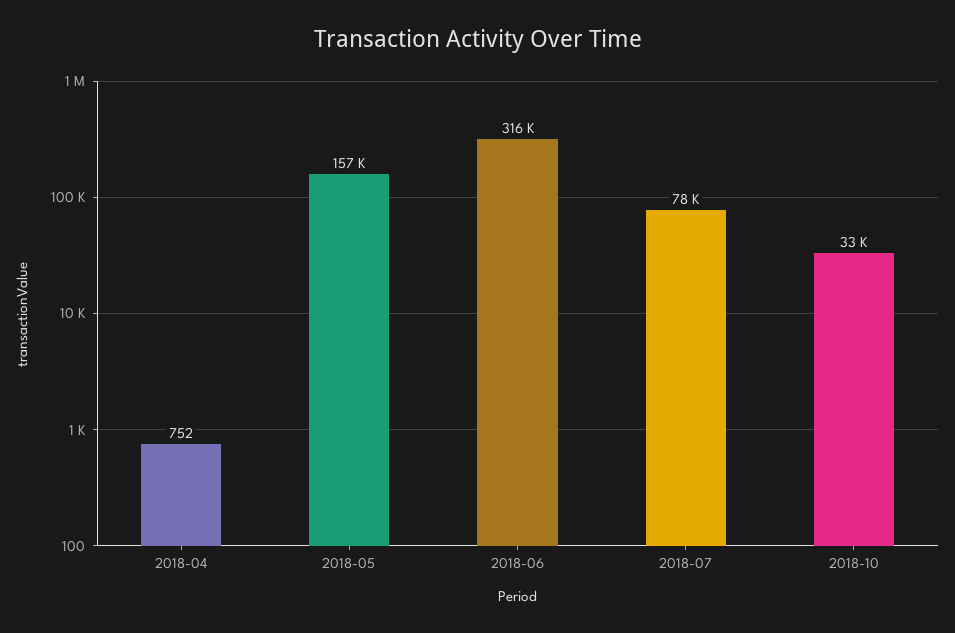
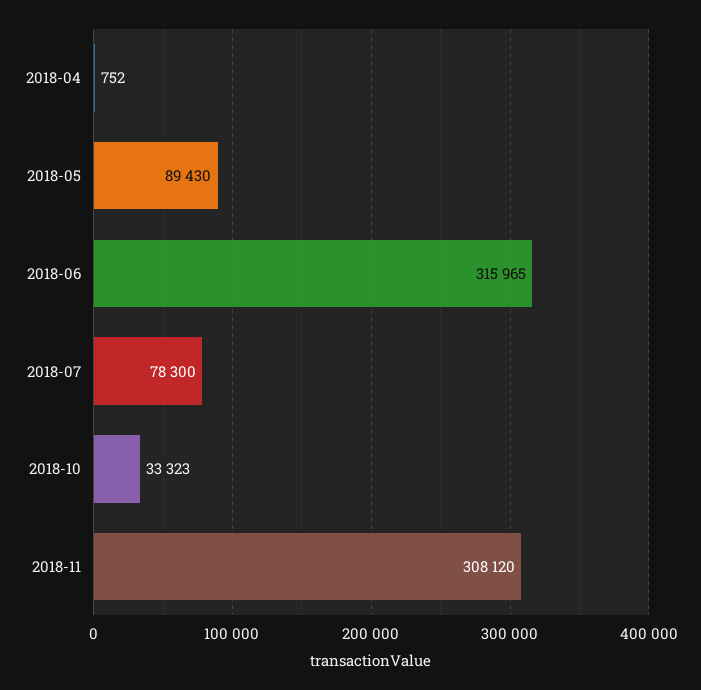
2018-05: 157000 -> 89430
2018-11: none -> 308120

